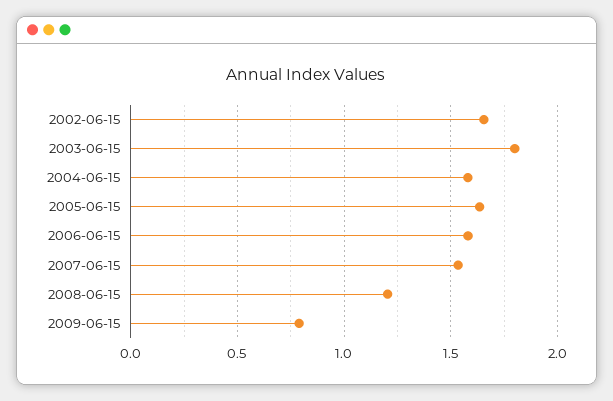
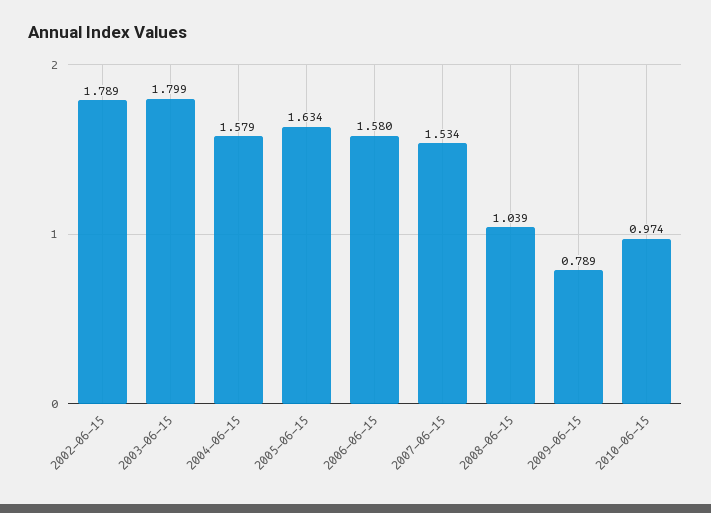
2002-06-15: 1.65 -> 1.789
2008-06-15: 1.2 -> 1.039
2010-06-15: none -> 0.974

